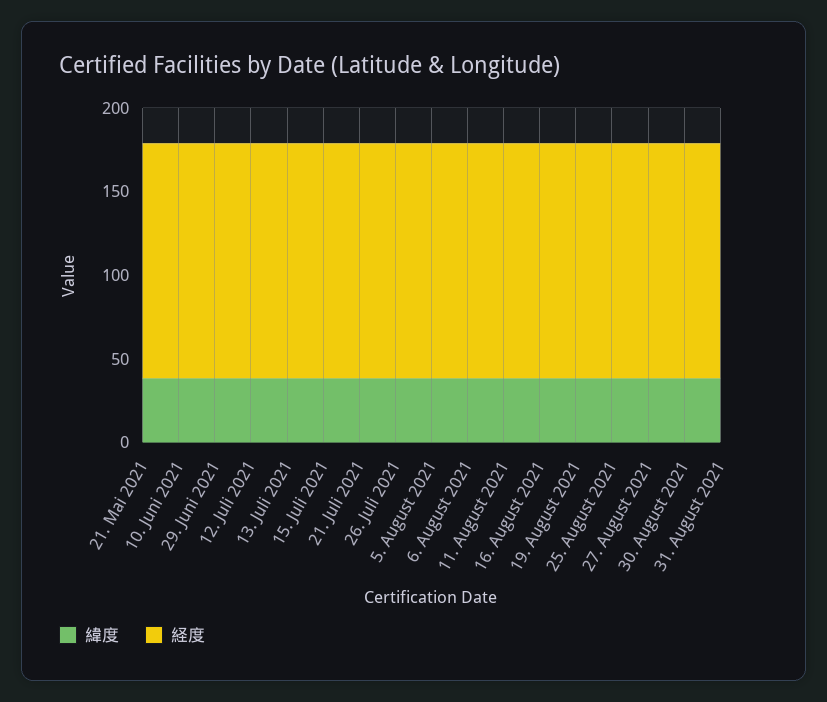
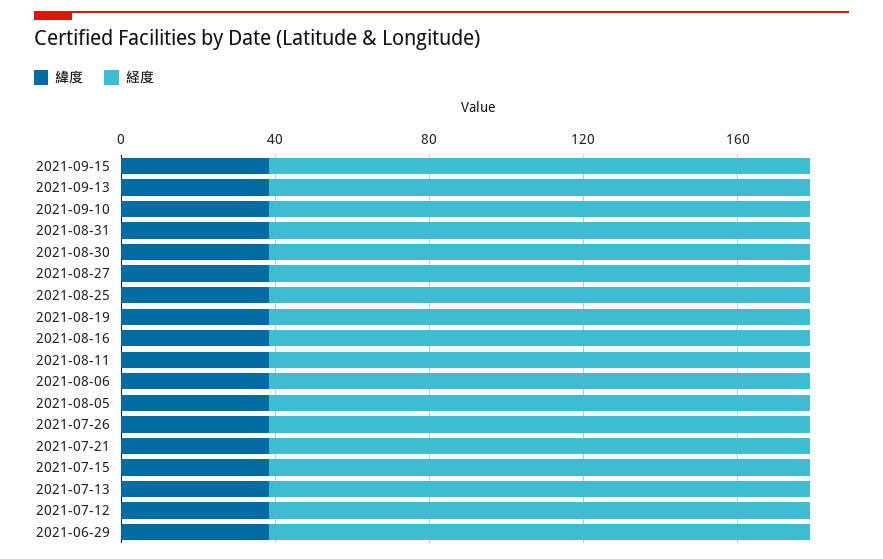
緯度, 21. Mai 2021: 40 -> none
経度, 21. Mai 2021: 140 -> none
緯度, 10. Juni 2021: 40 -> none
経度, 10. Juni 2021: 140 -> none
緯度, 2021-09-15: none -> 40
経度, 2021-09-15: none -> 140
緯度, 2021-09-13: none -> 40
経度, 2021-09-13: none -> 140
緯度, 2021-09-10: none -> 40
経度, 2021-09-10: none -> 140

